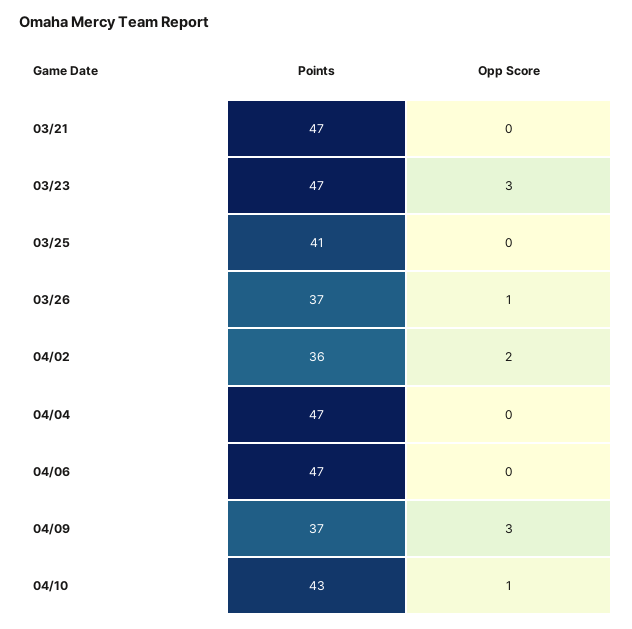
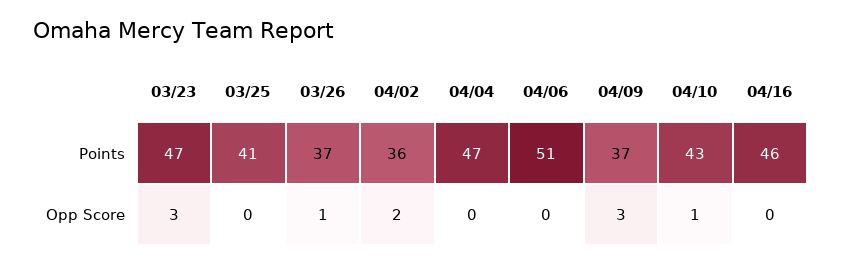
Points, 03/21: 47 -> none
Opp Score, 03/21: 0 -> none
Points, 04/06: 47 -> 51
Points, 04/16: none -> 46
Opp Score, 04/16: none -> 0

